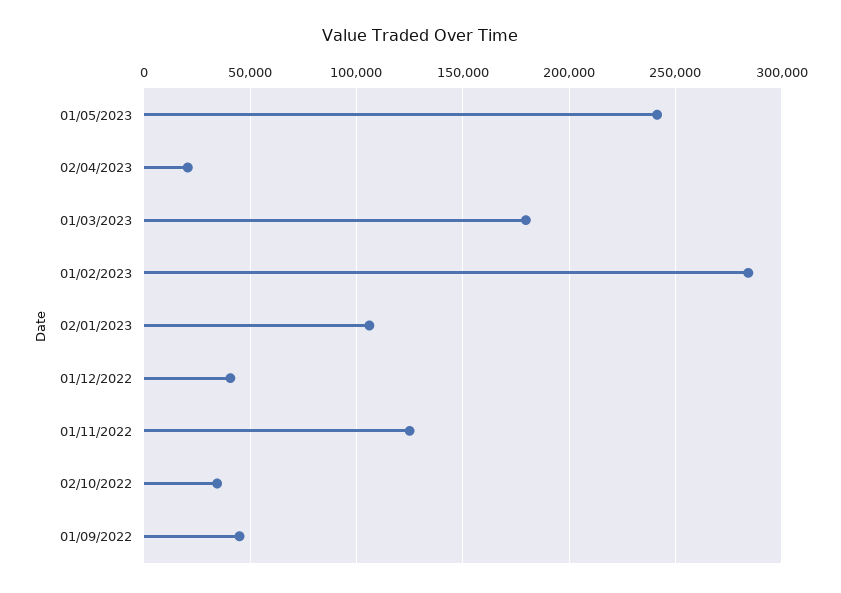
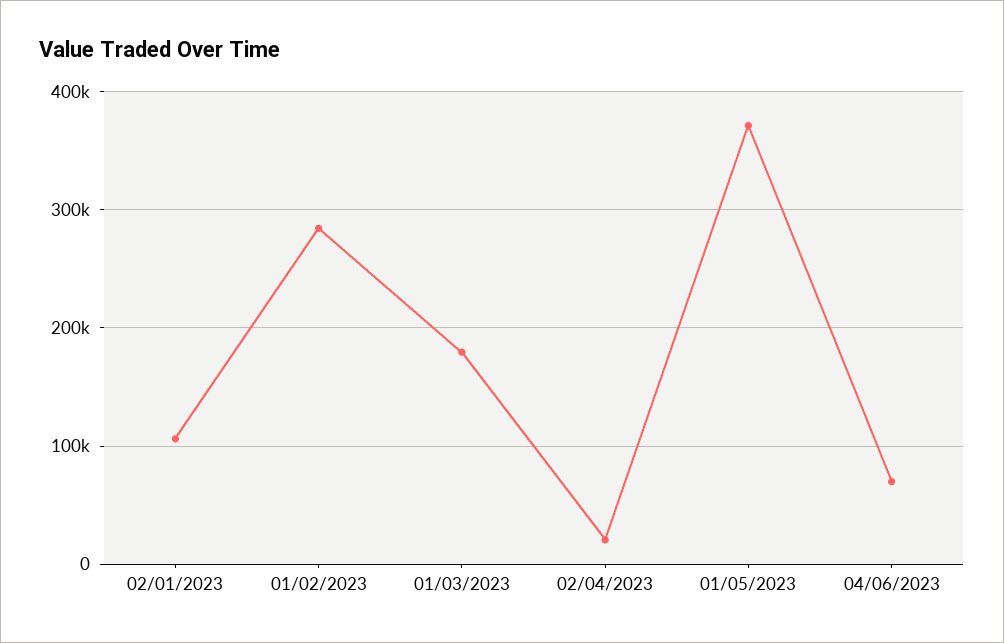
01/05/2023: 240000 -> 370000
01/12/2022: 40000 -> none
01/11/2022: 125000 -> none
02/10/2022: 35000 -> none
01/09/2022: 45000 -> none
04/06/2023: none -> 70000

